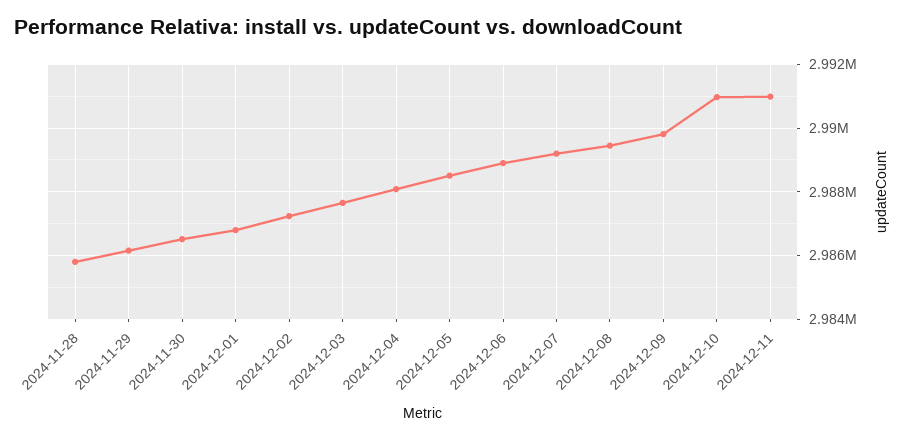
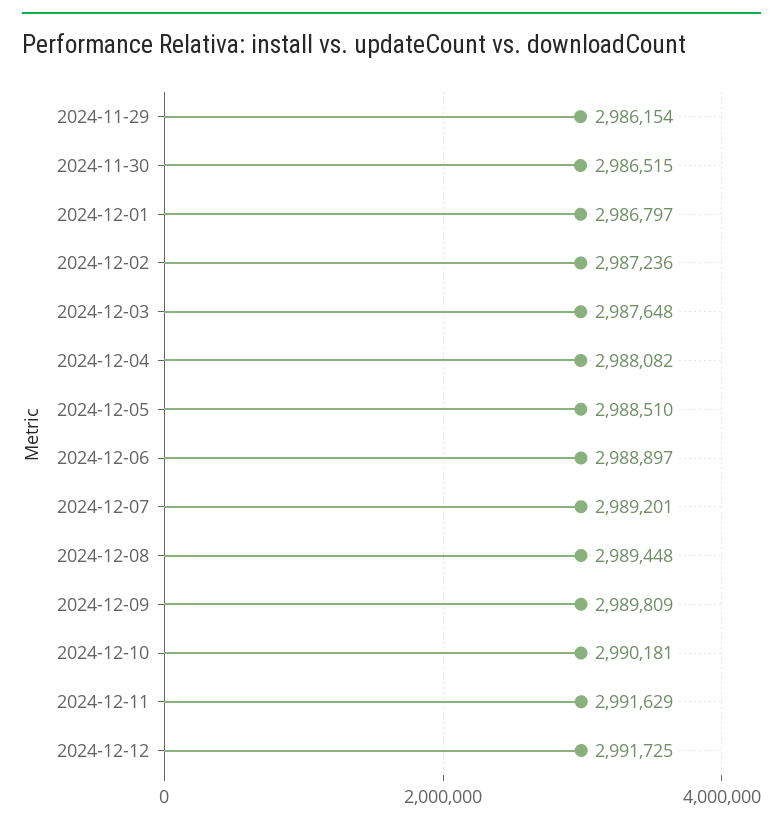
2024-11-28: 2985800 -> none
2024-12-10: 2991000 -> 2990181
2024-12-11: 2991000 -> 2991629
2024-12-12: none -> 2991725

